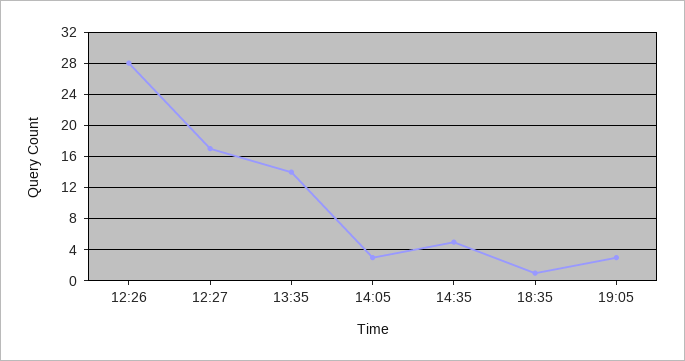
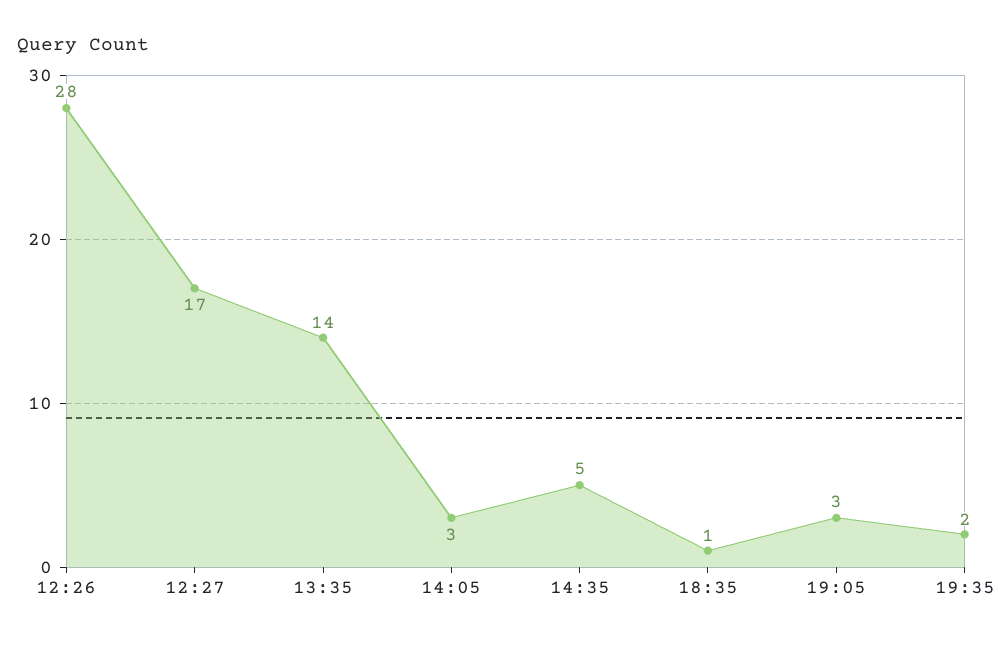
19:35: none -> 2

